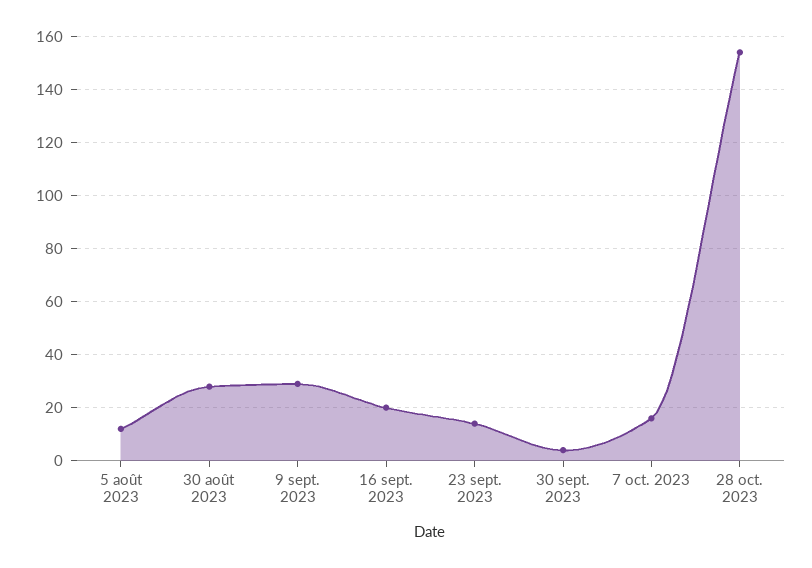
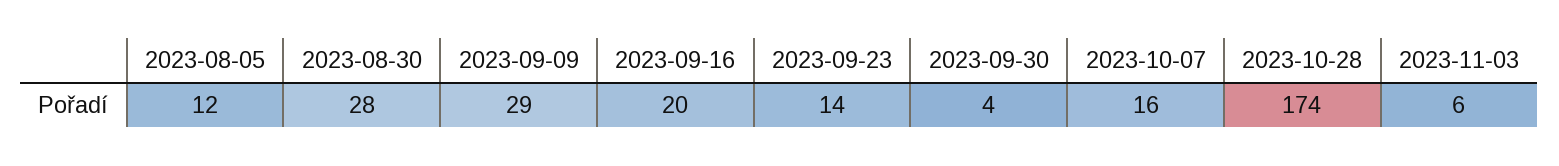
28 oct. 2023: 155 -> 174
2023-11-03: none -> 6

